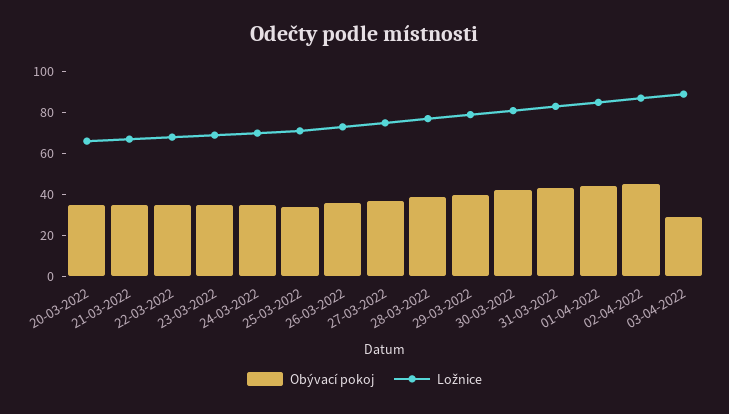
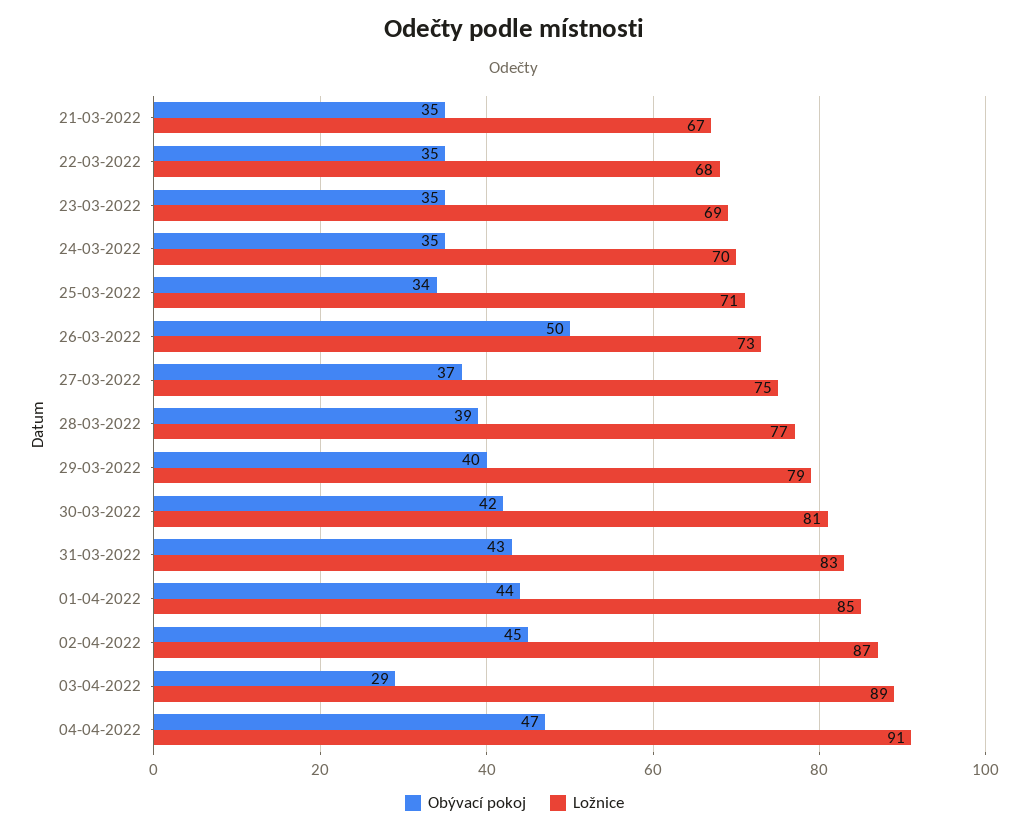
Obývací pokoj, 20-03-2022: 35 -> none
Ložnice, 20-03-2022: 65 -> none
Obývací pokoj, 26-03-2022: 35 -> 50
Obývací pokoj, 04-04-2022: none -> 47
Ložnice, 04-04-2022: none -> 91

